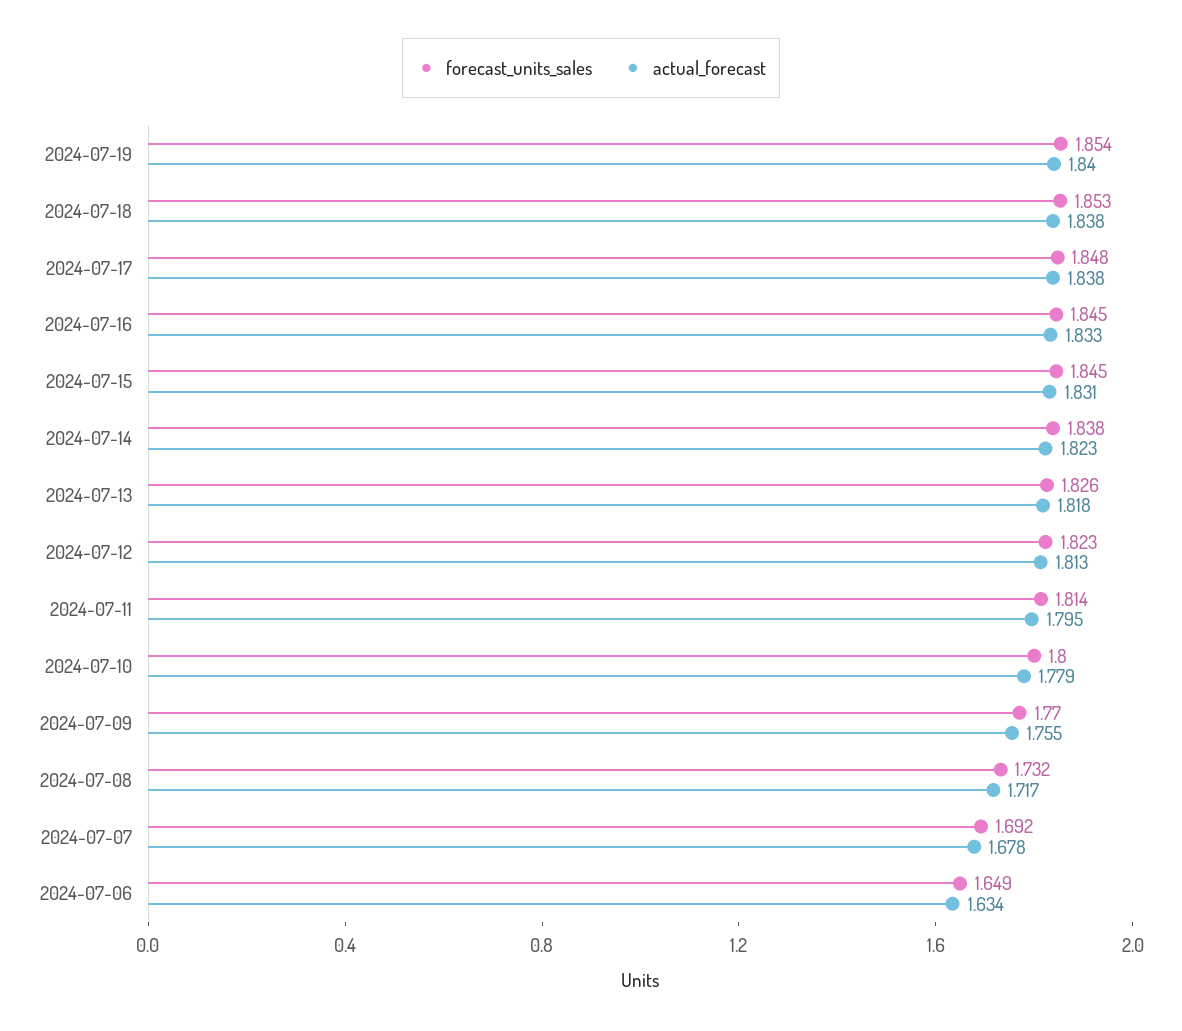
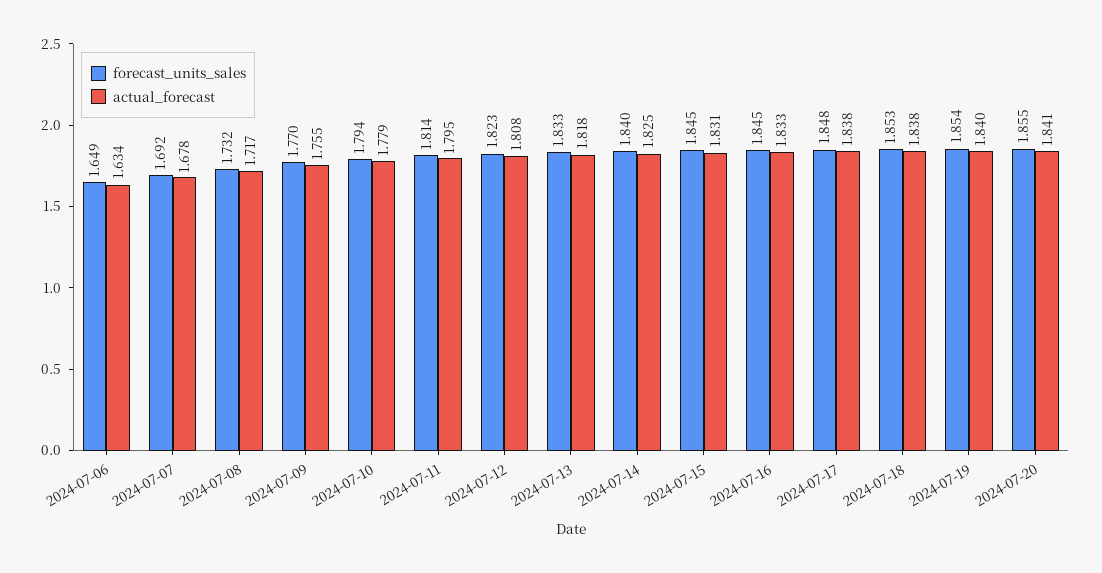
forecast_units_sales, 2024-07-14: 1.838 -> 1.84
actual_forecast, 2024-07-14: 1.823 -> 1.825
forecast_units_sales, 2024-07-13: 1.826 -> 1.833
actual_forecast, 2024-07-12: 1.813 -> 1.808
forecast_units_sales, 2024-07-10: 1.8 -> 1.794
forecast_units_sales, 2024-07-20: none -> 1.855
actual_forecast, 2024-07-20: none -> 1.841

